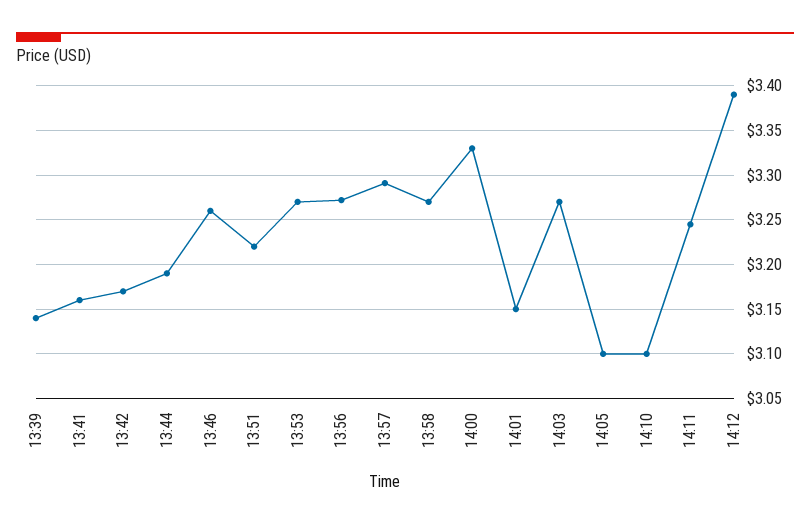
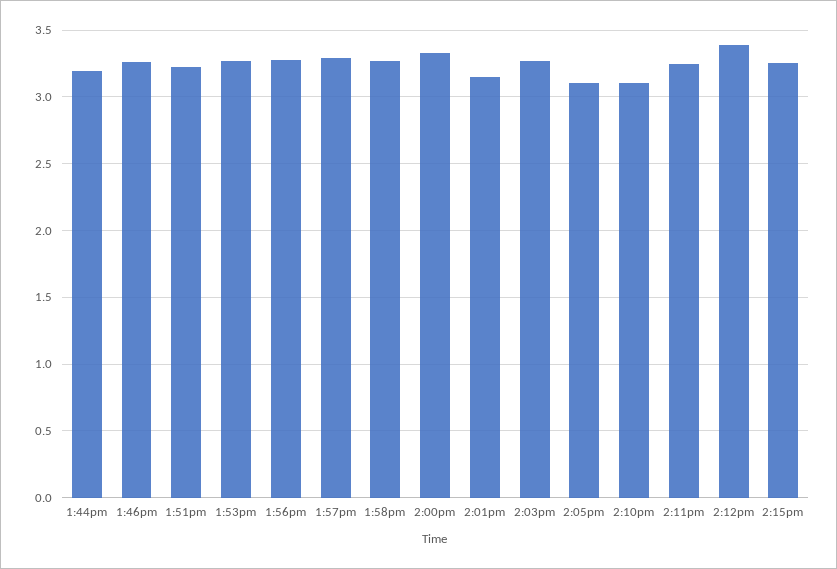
13:39: 3.14 -> none
13:41: 3.16 -> none
13:42: 3.17 -> none
2:15pm: none -> 3.25

